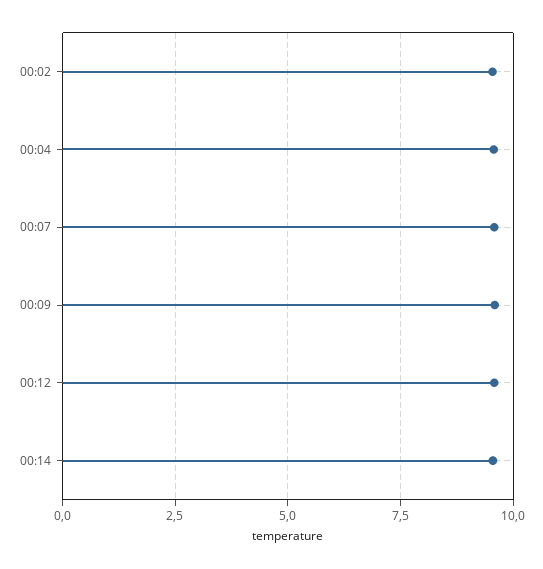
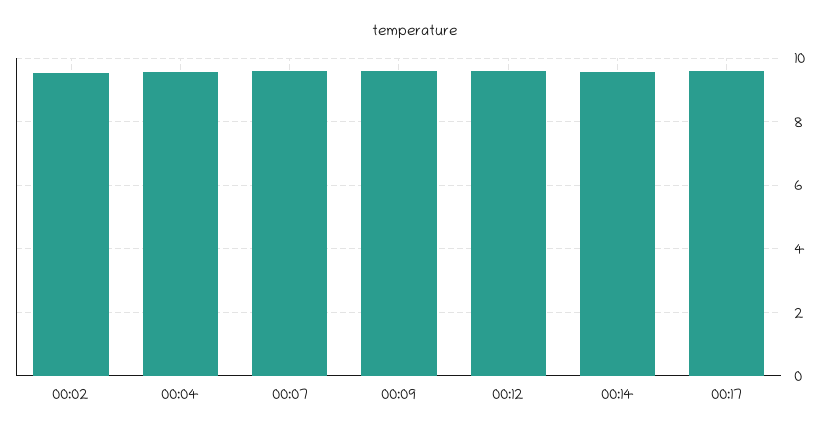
00:17: none -> 9.6

